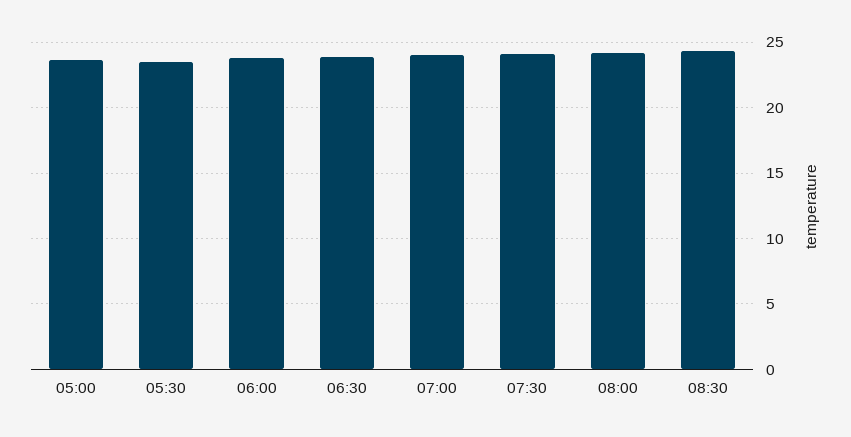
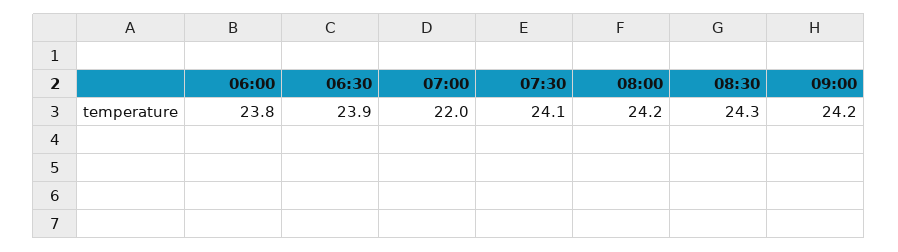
05:00: 23.5 -> none
05:30: 23.5 -> none
07:00: 24 -> 22
09:00: none -> 24.2

